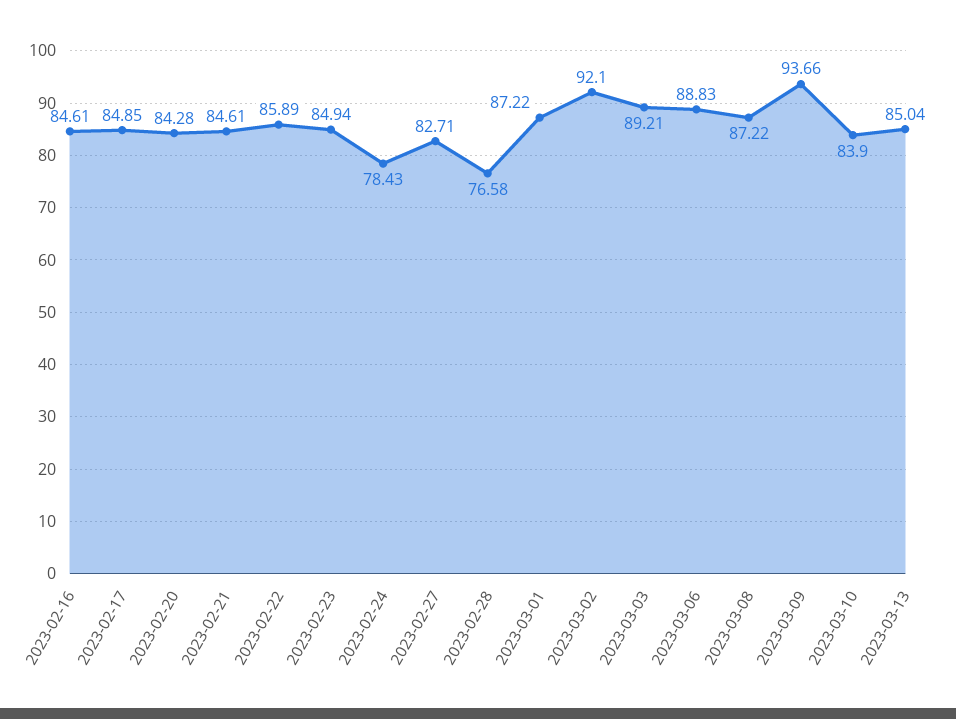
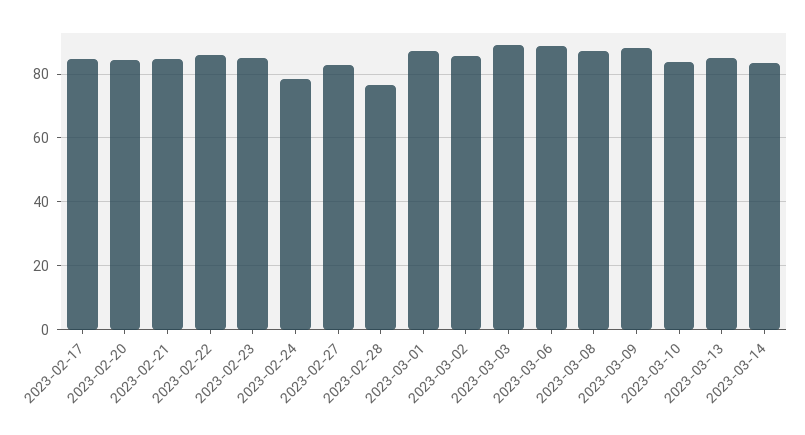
2023-02-16: 84.61 -> none
2023-03-02: 92.1 -> 86
2023-03-09: 93.66 -> 88
2023-03-14: none -> 84

